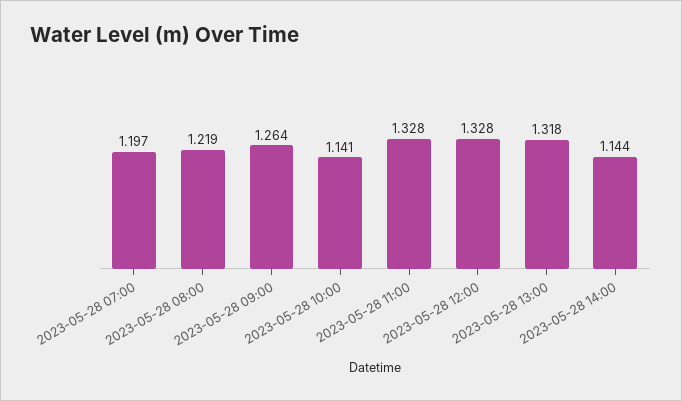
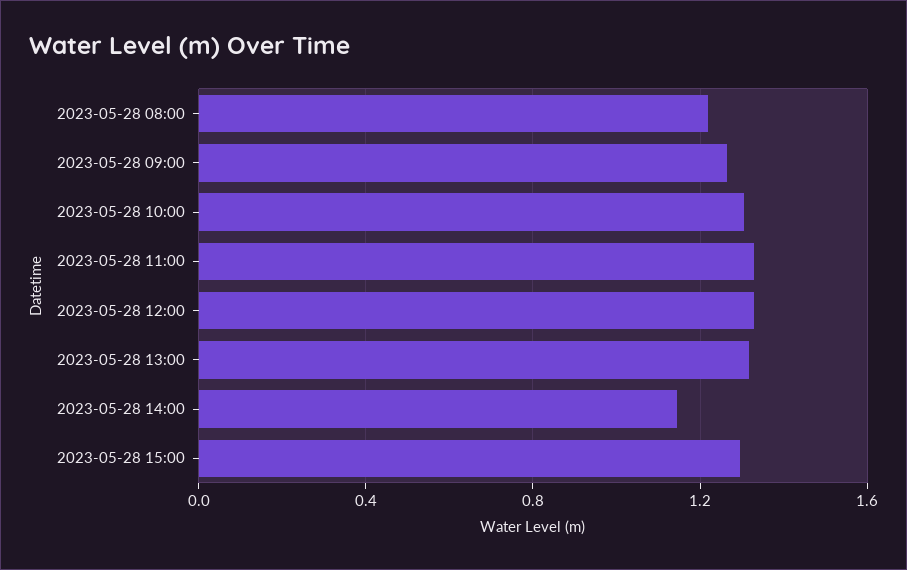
2023-05-28 07:00: 1.197 -> none
2023-05-28 10:00: 1.141 -> 1.3
2023-05-28 15:00: none -> 1.3

